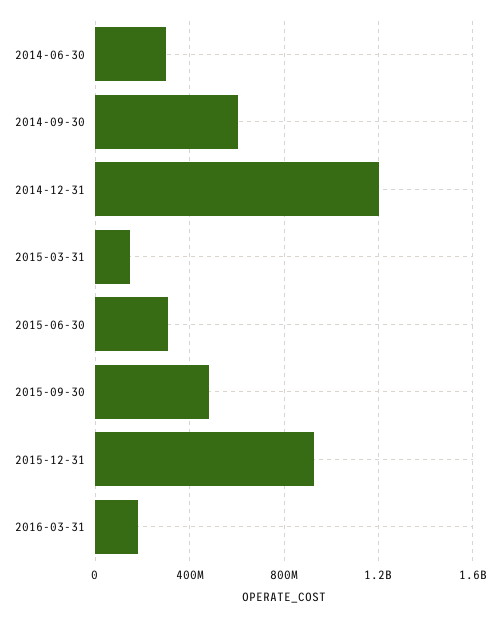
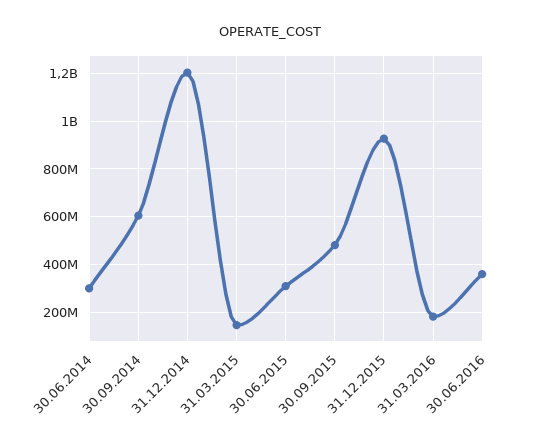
30.06.2016: none -> 350000000

